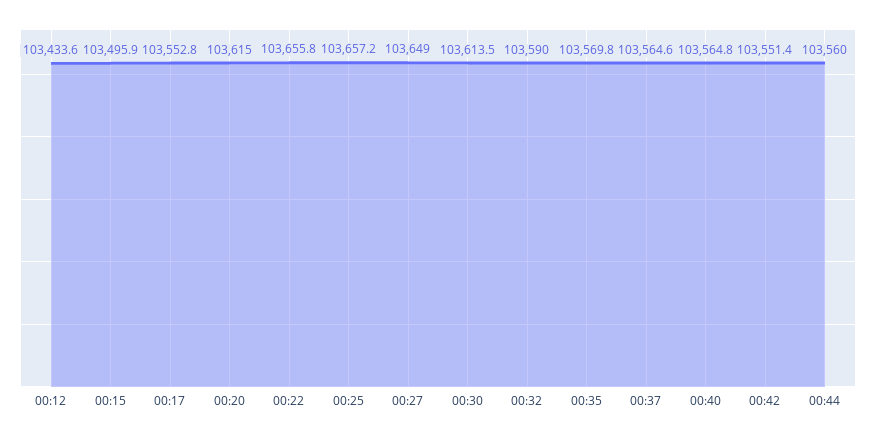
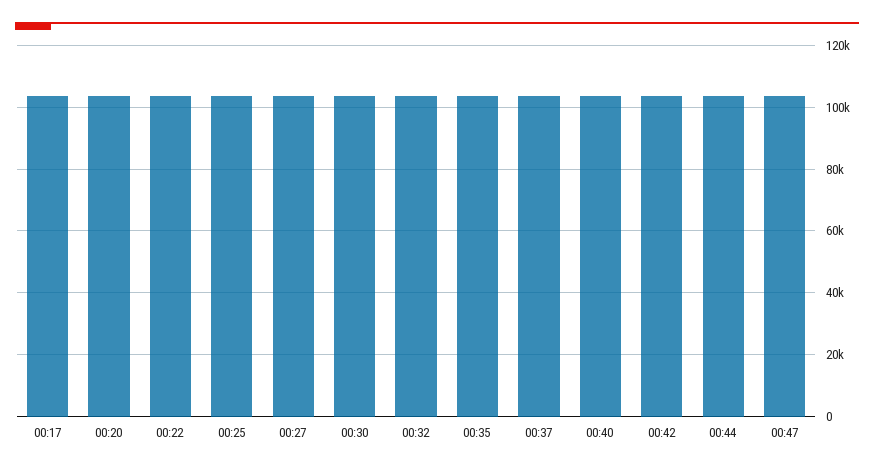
00:12: 103433.6 -> none
00:15: 103495.9 -> none
00:47: none -> 104000

